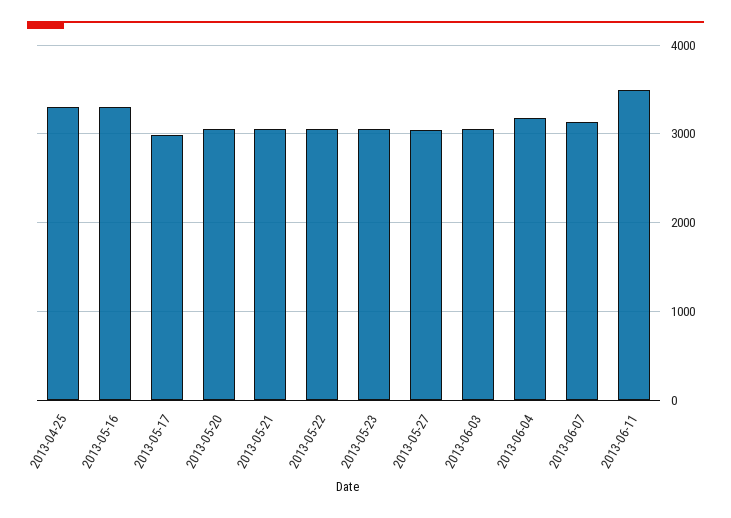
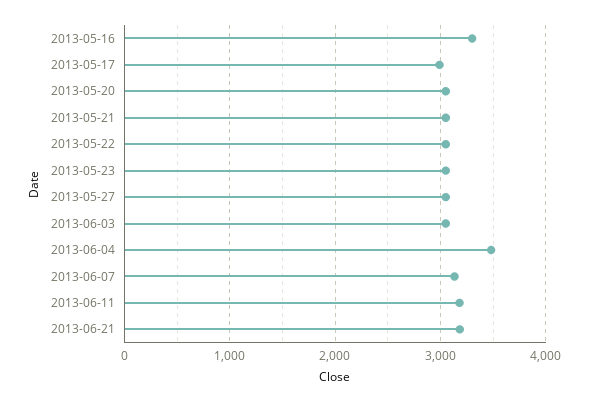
2013-04-25: 3300 -> none
2013-06-04: 3200 -> 3500
2013-06-11: 3500 -> 3200
2013-06-21: none -> 3200

